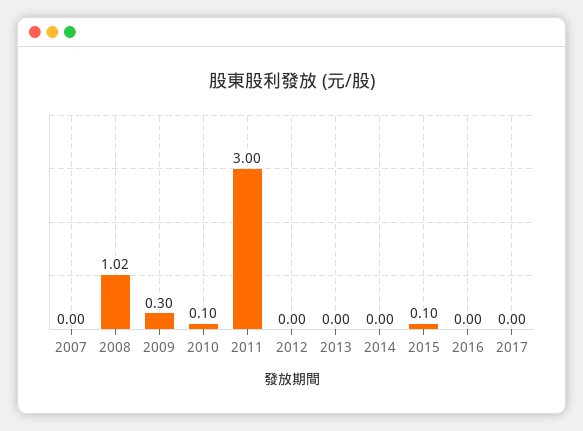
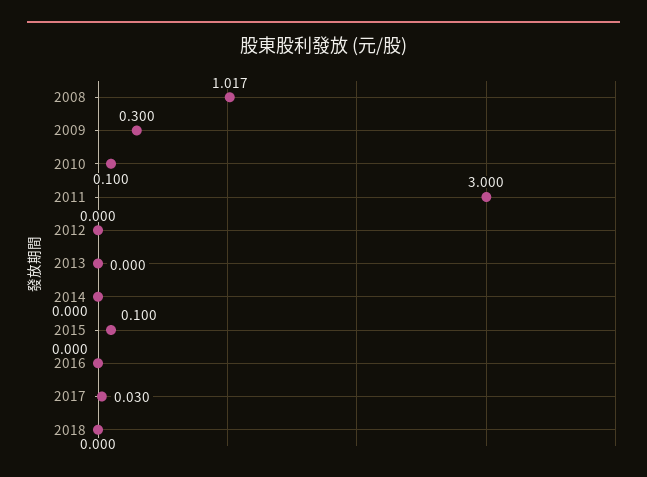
2007: 0 -> none
2017: 0 -> 0.03
2018: none -> 0

